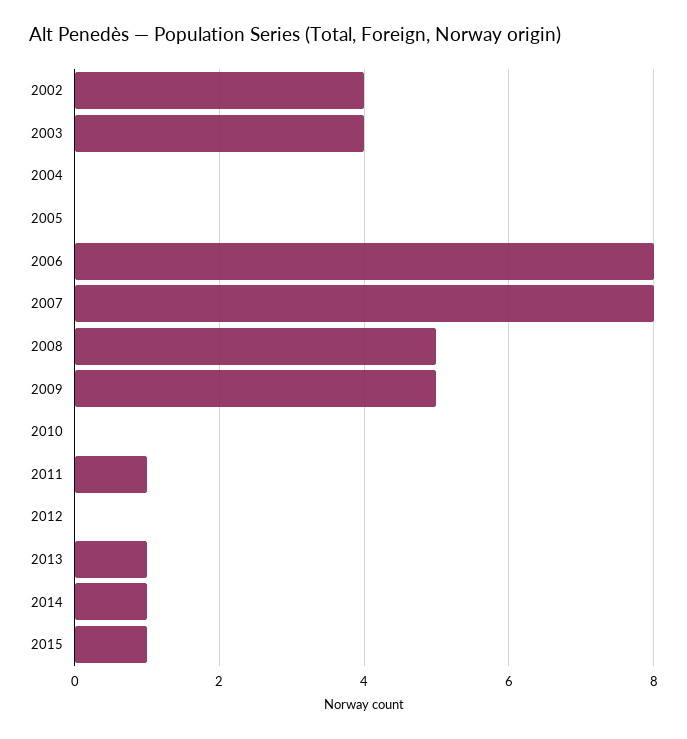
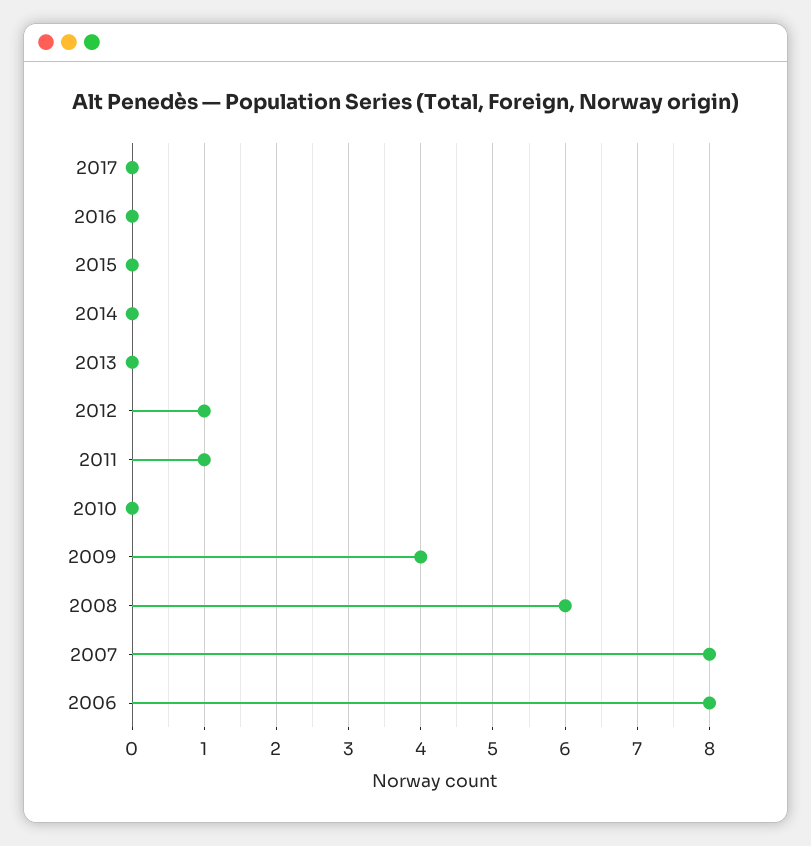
2002: 4 -> none
2003: 4 -> none
2004: 0 -> none
2005: 0 -> none
2008: 5 -> 6
2009: 5 -> 4
2012: 0 -> 1
2013: 1 -> 0
2014: 1 -> 0
2015: 1 -> 0
2017: none -> 0
2016: none -> 0

